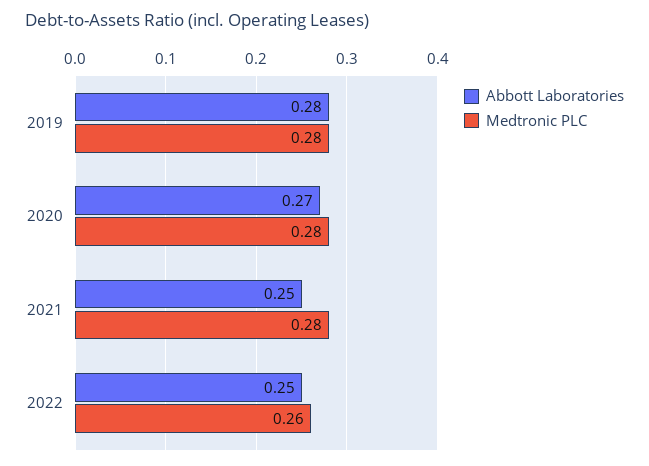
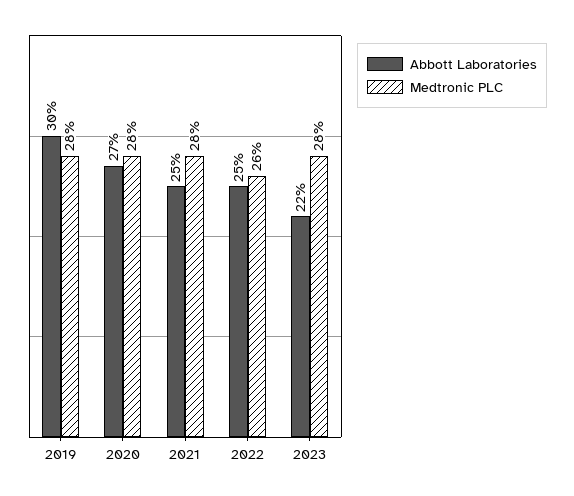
Abbott Laboratories, 2019: 0.28 -> 0.3
Abbott Laboratories, 2023: none -> 0.22
Medtronic PLC, 2023: none -> 0.28

